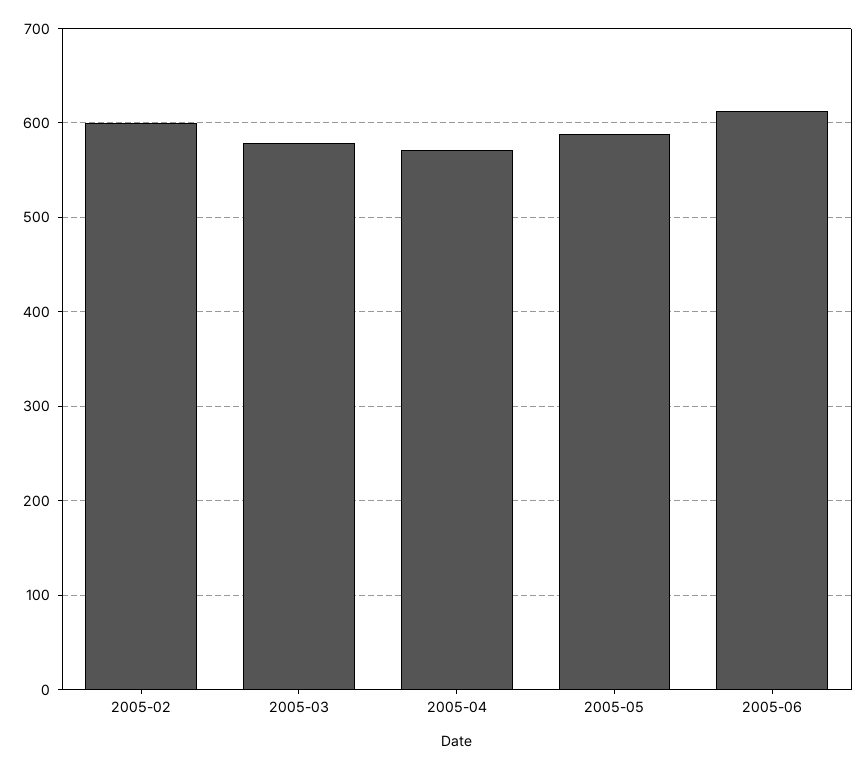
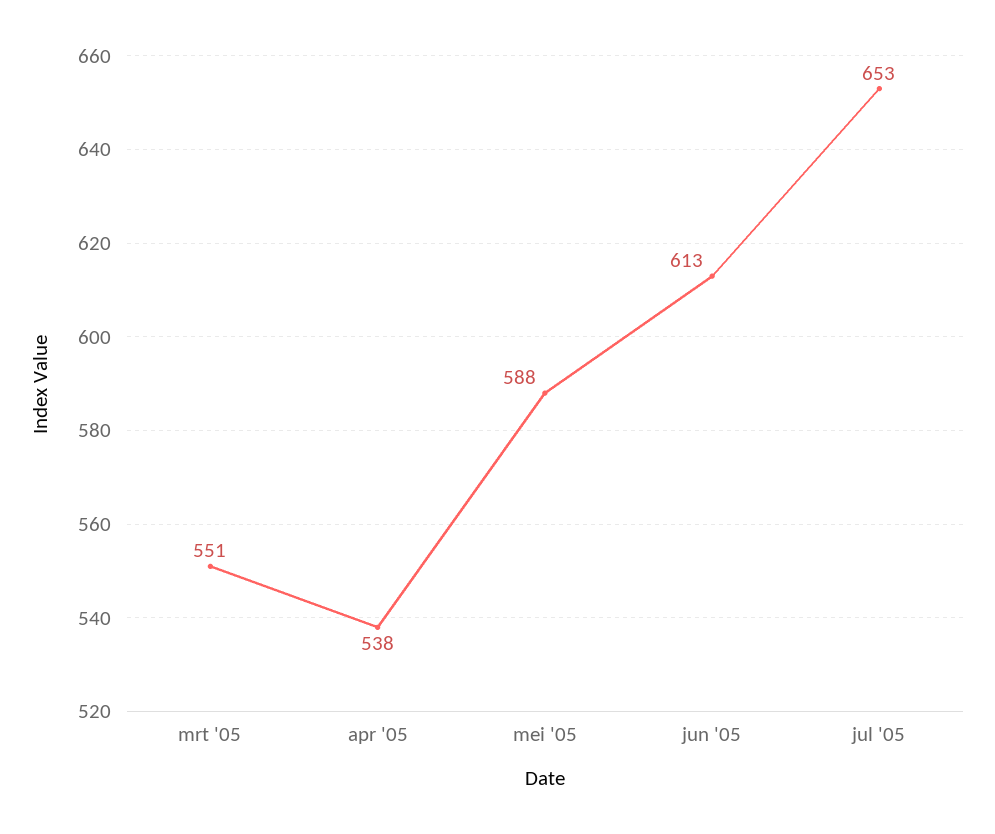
2005-02: 600 -> none
2005-03: 580 -> 551
2005-04: 570 -> 538
jul '05: none -> 653

